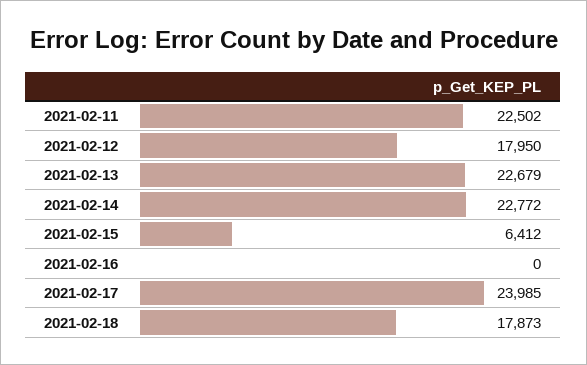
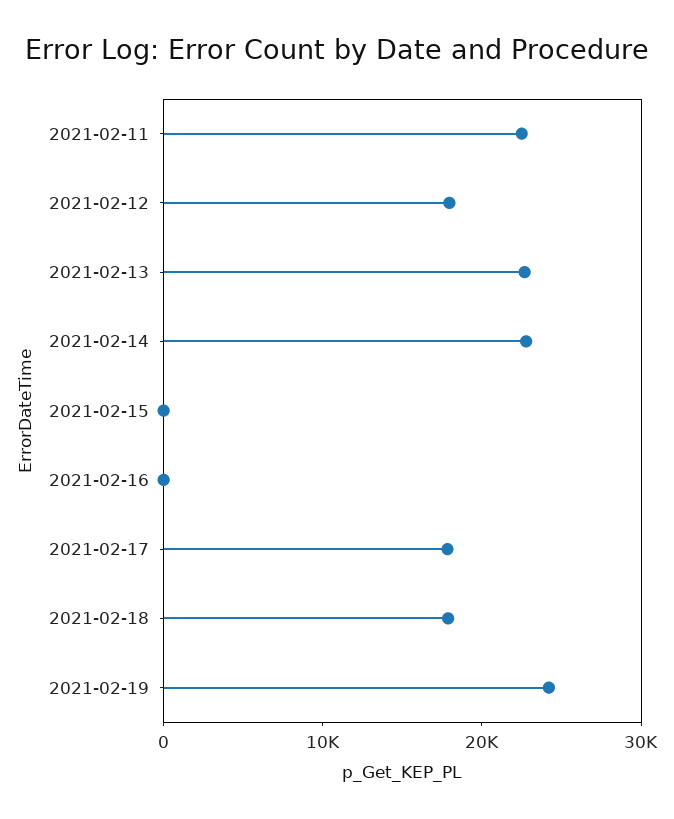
2021-02-15: 6412 -> 0
2021-02-17: 23985 -> 18000
2021-02-19: none -> 24000

